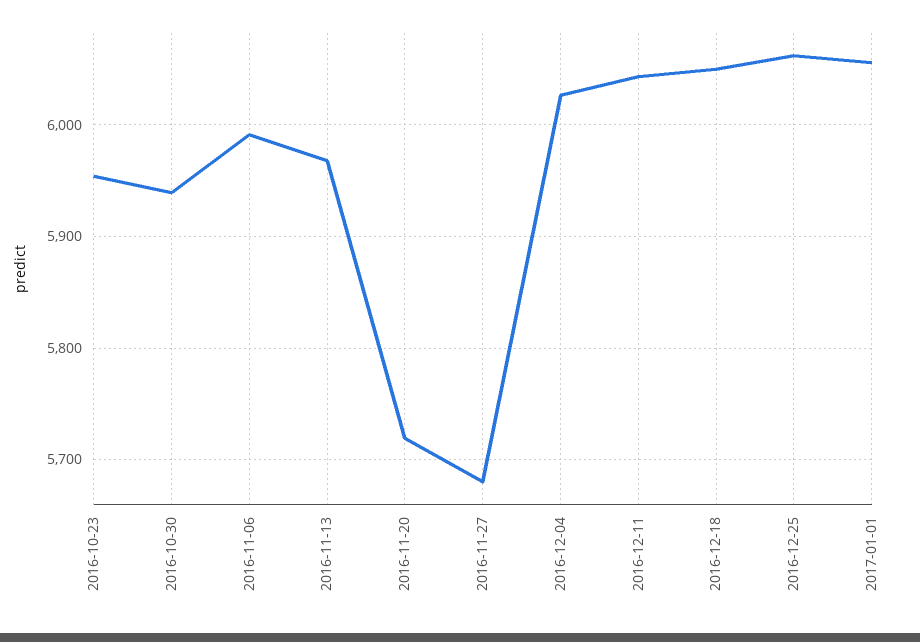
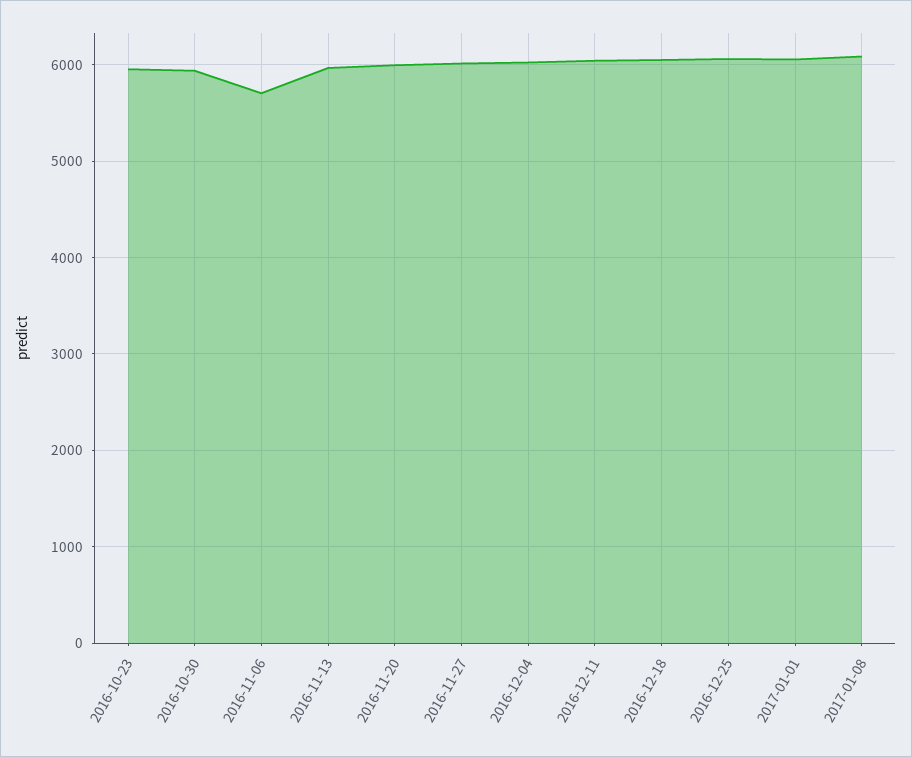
2016-11-06: 5990 -> 5700
2016-11-20: 5720 -> 6000
2016-11-27: 5680 -> 6000
2017-01-08: none -> 6100

